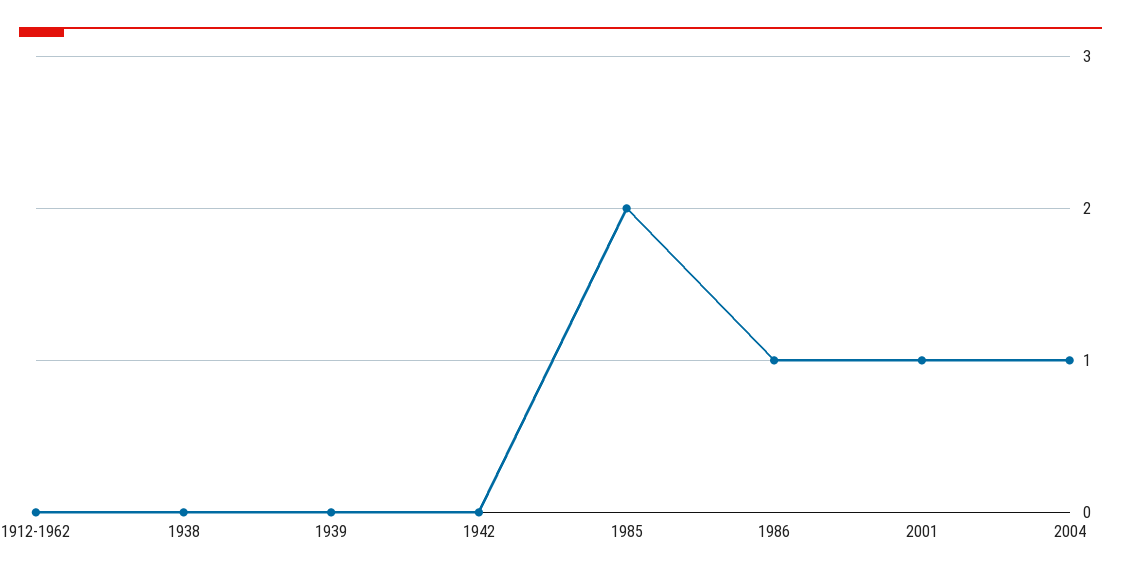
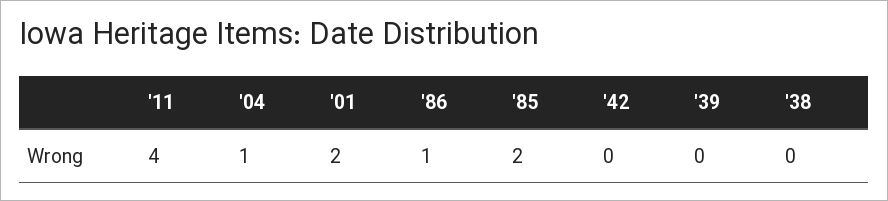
1912-1962: 0 -> none
2001: 1 -> 2
'11: none -> 4

